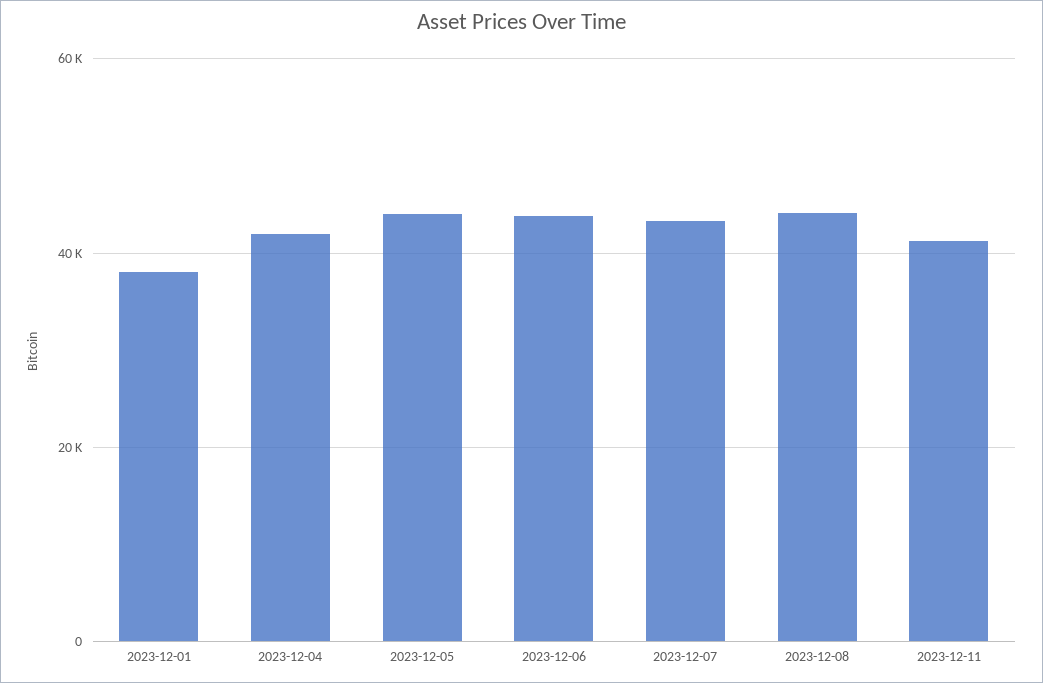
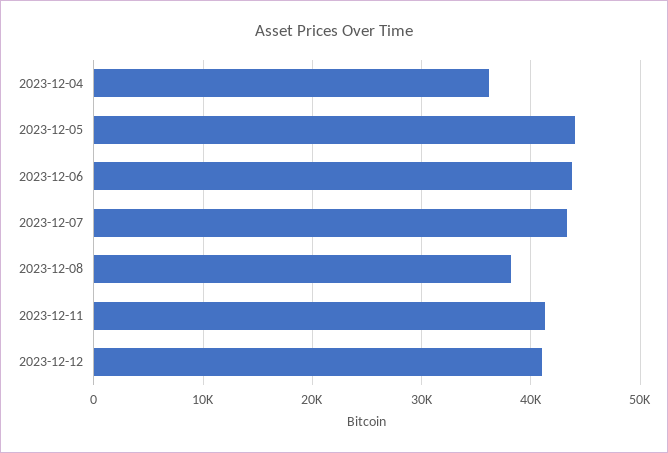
2023-12-01: 38000 -> none
2023-12-04: 42000 -> 36000
2023-12-08: 44000 -> 38000
2023-12-12: none -> 41000

